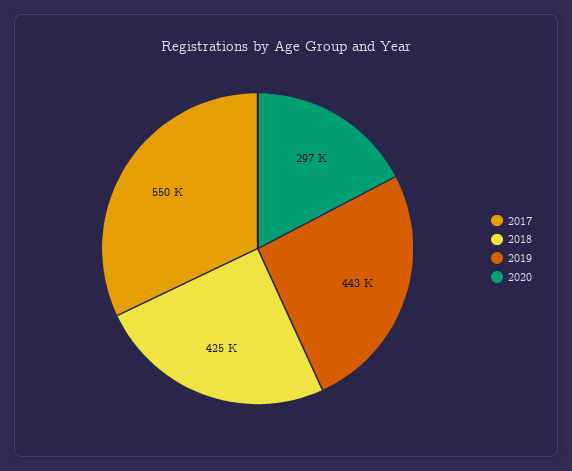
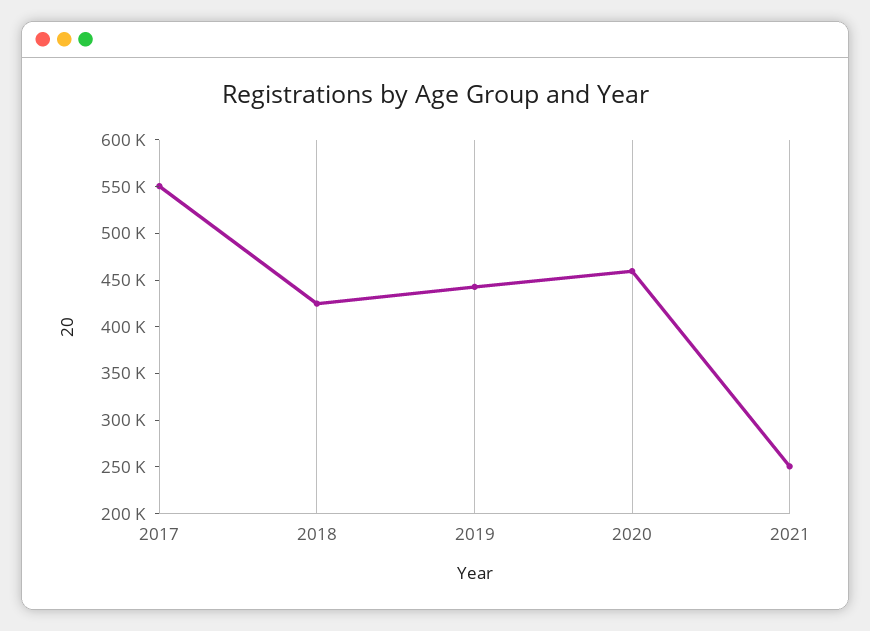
2020: 297000 -> 460000
2021: none -> 250000

